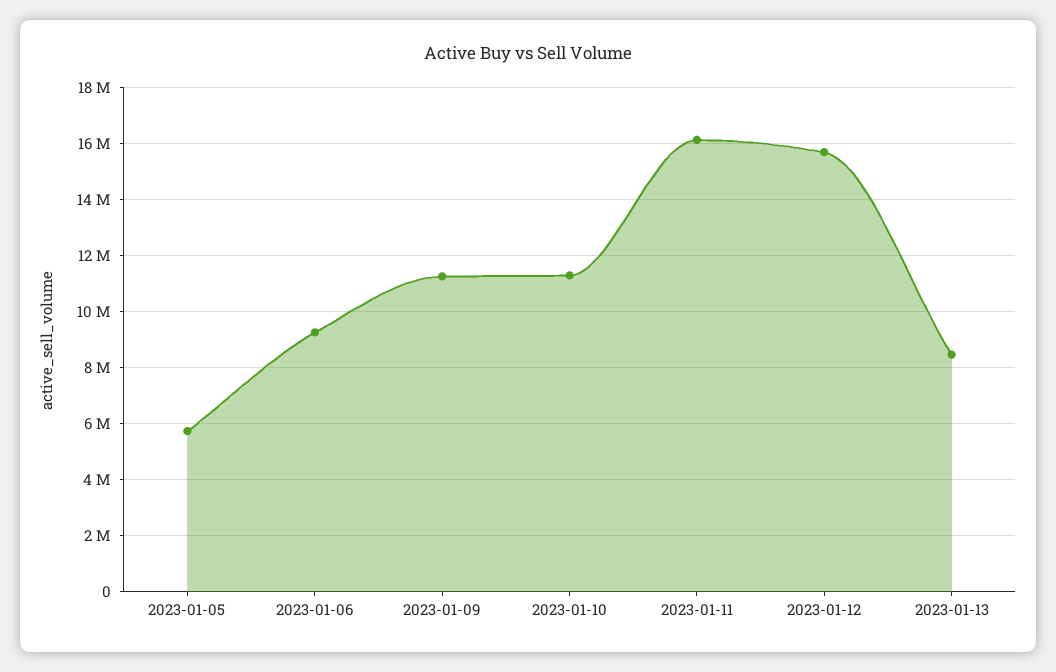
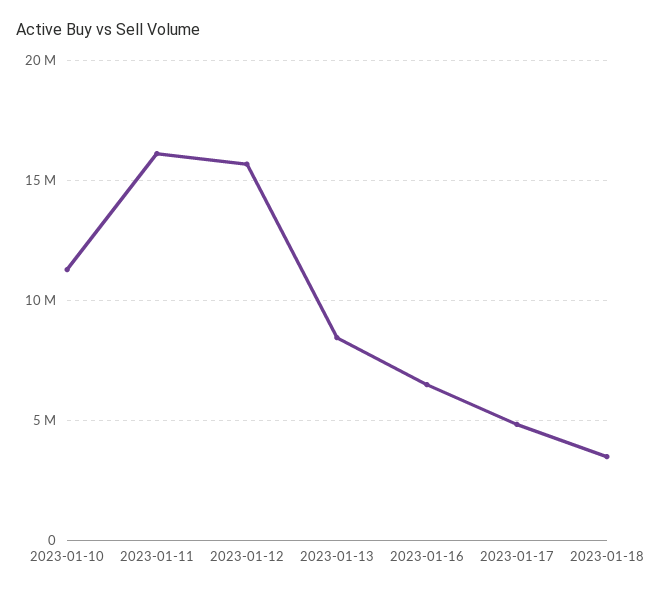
2023-01-05: 5750000 -> none
2023-01-06: 9250000 -> none
2023-01-09: 11250000 -> none
2023-01-16: none -> 6500000
2023-01-17: none -> 5000000
2023-01-18: none -> 3500000

